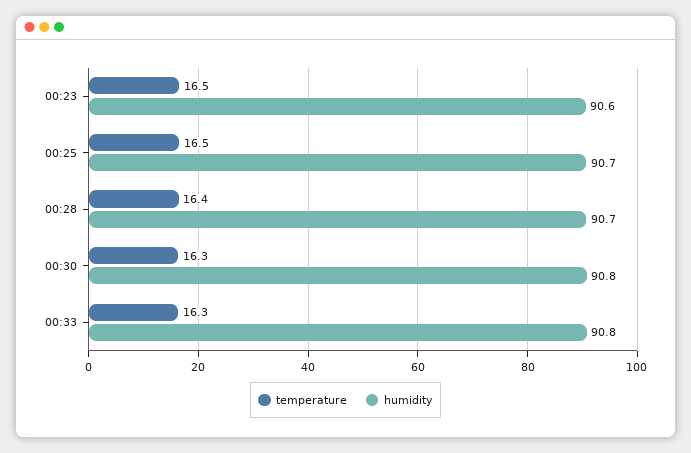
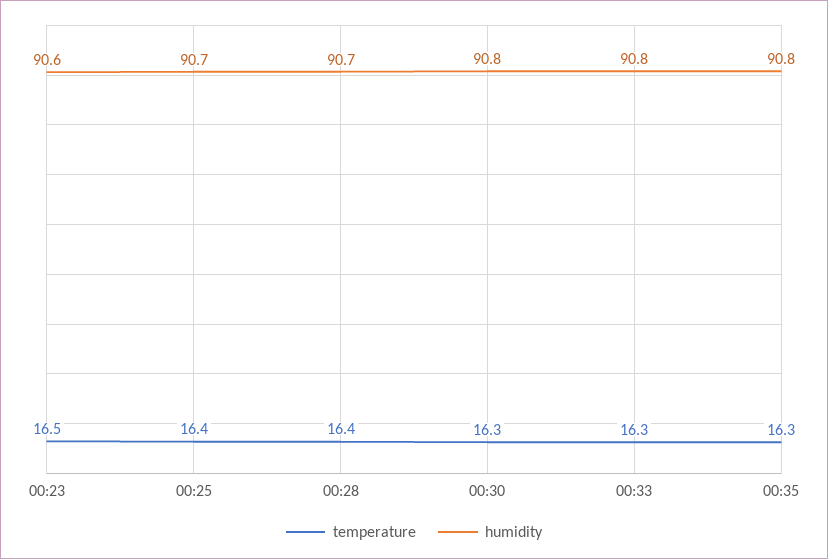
temperature, 00:25: 16.5 -> 16.4
temperature, 00:35: none -> 16.3
humidity, 00:35: none -> 90.8

